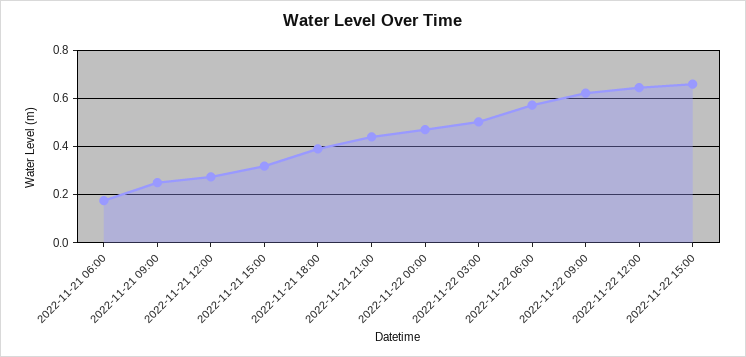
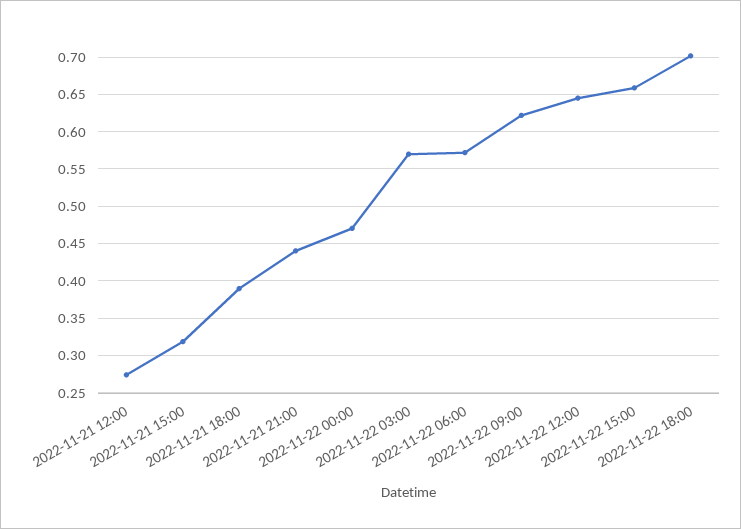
2022-11-21 06:00: 0.175 -> none
2022-11-21 09:00: 0.25 -> none
2022-11-22 03:00: 0.5 -> 0.57
2022-11-22 18:00: none -> 0.7

